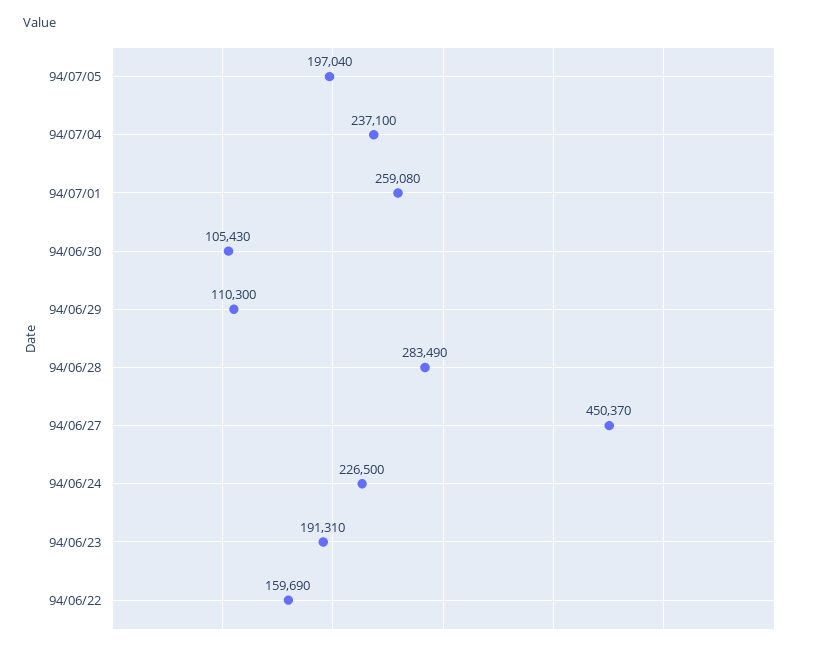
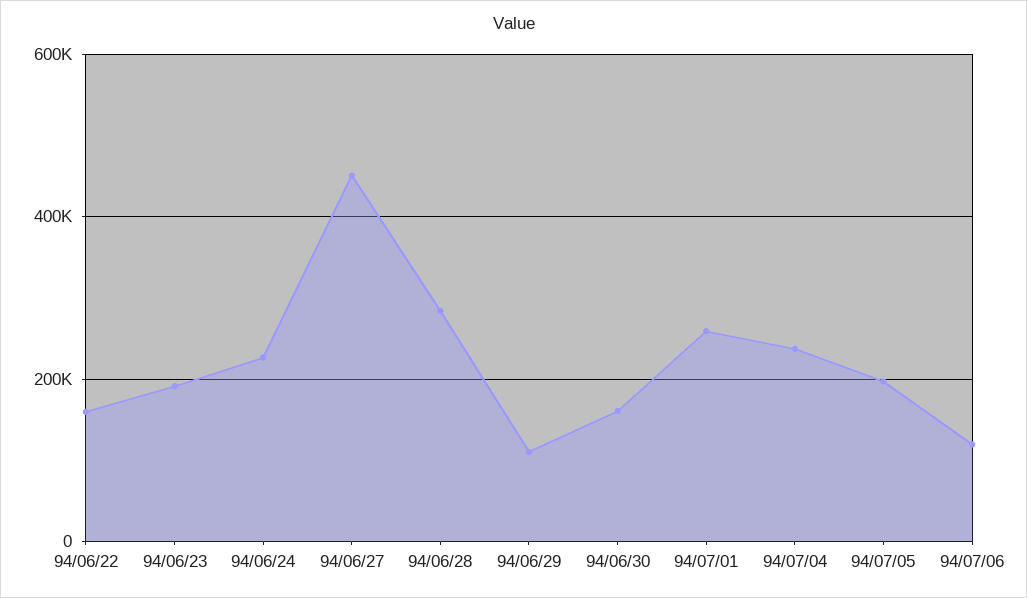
94/06/30: 105430 -> 160000
94/07/06: none -> 120000

